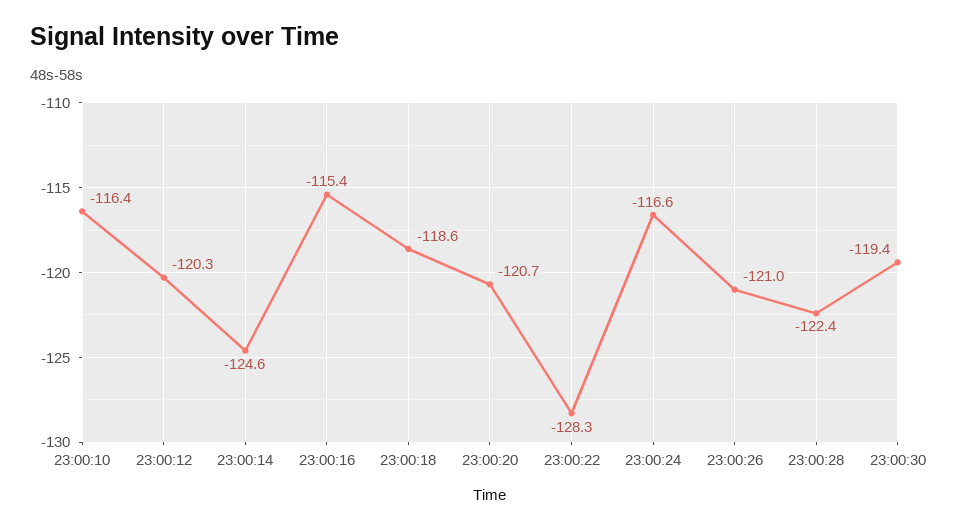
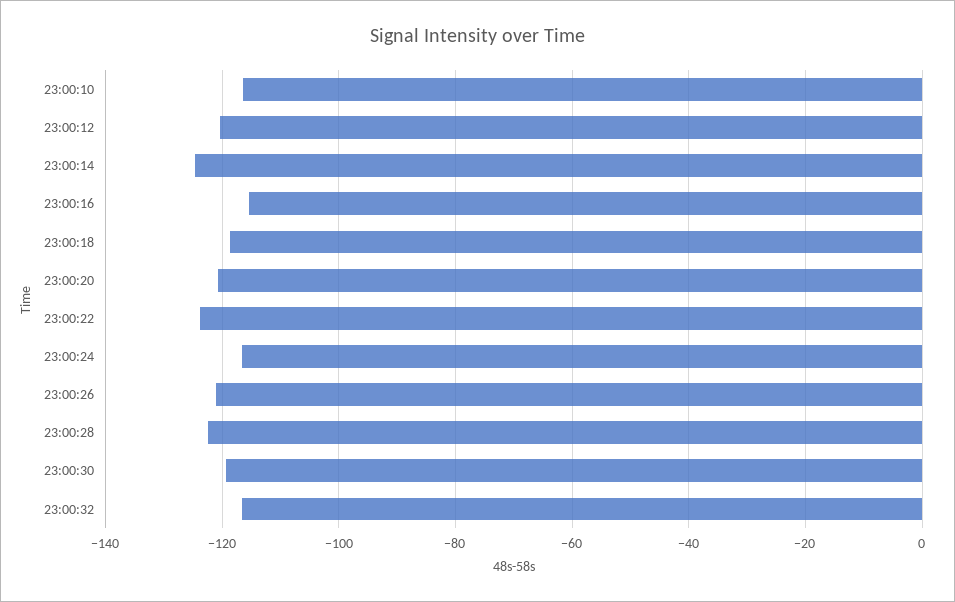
23:00:22: -128.3 -> -124
23:00:32: none -> -116

